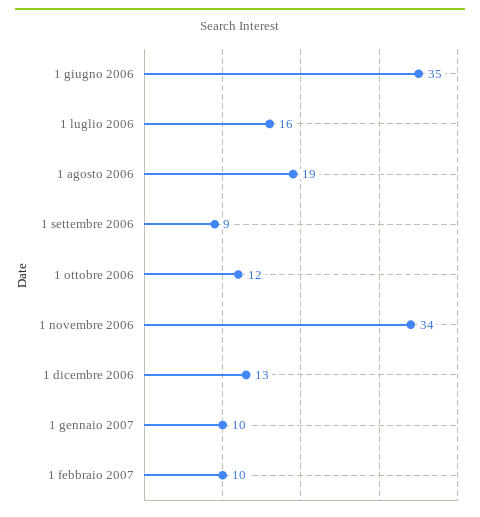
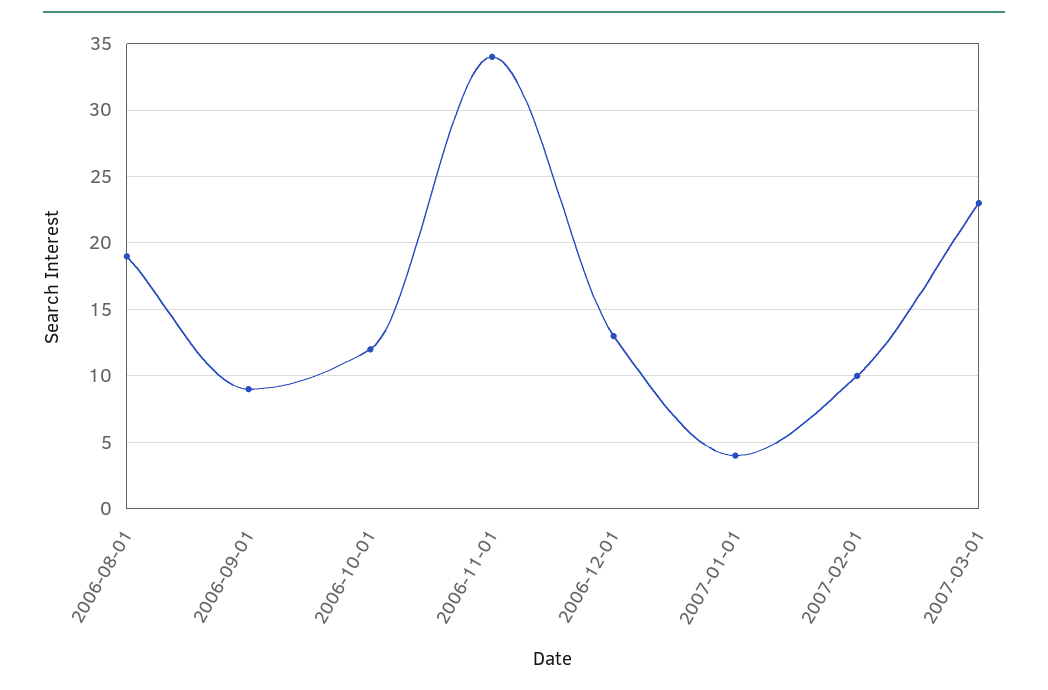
1 giugno 2006: 35 -> none
1 luglio 2006: 16 -> none
1 gennaio 2007: 10 -> 4
2007-03-01: none -> 23

